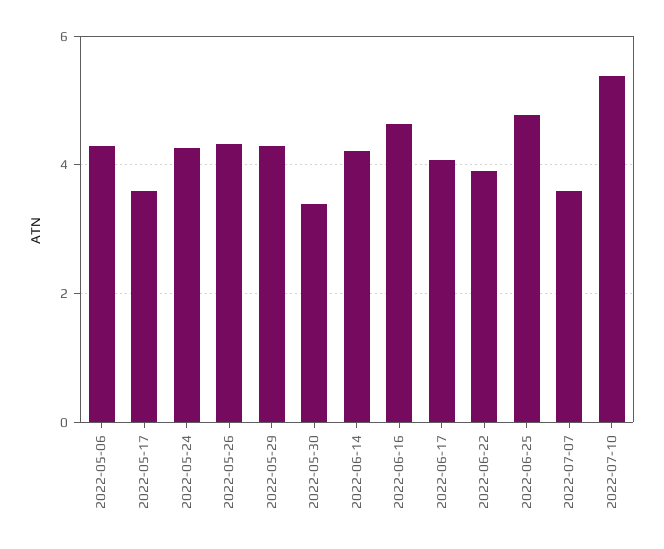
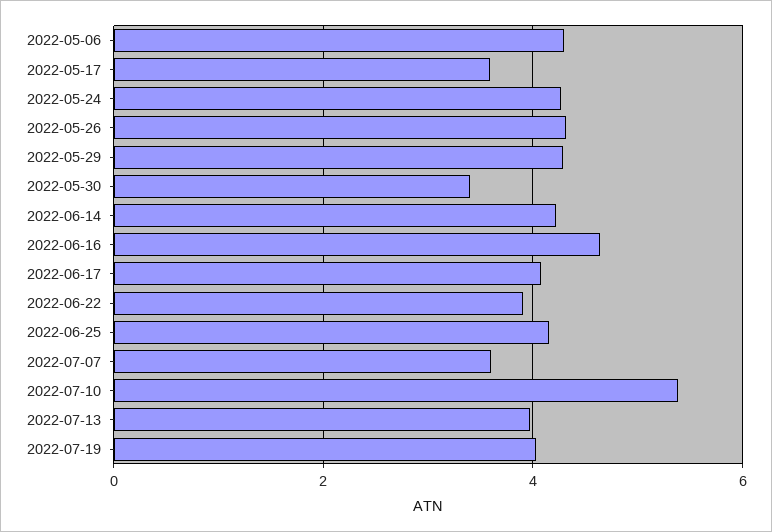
2022-06-25: 4.8 -> 4.2
2022-07-13: none -> 4
2022-07-19: none -> 4

